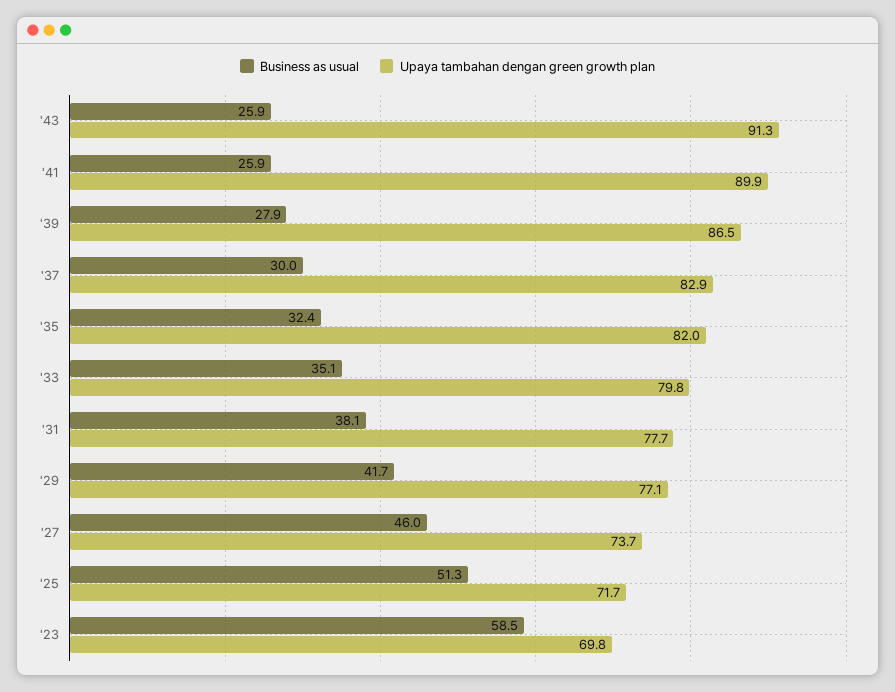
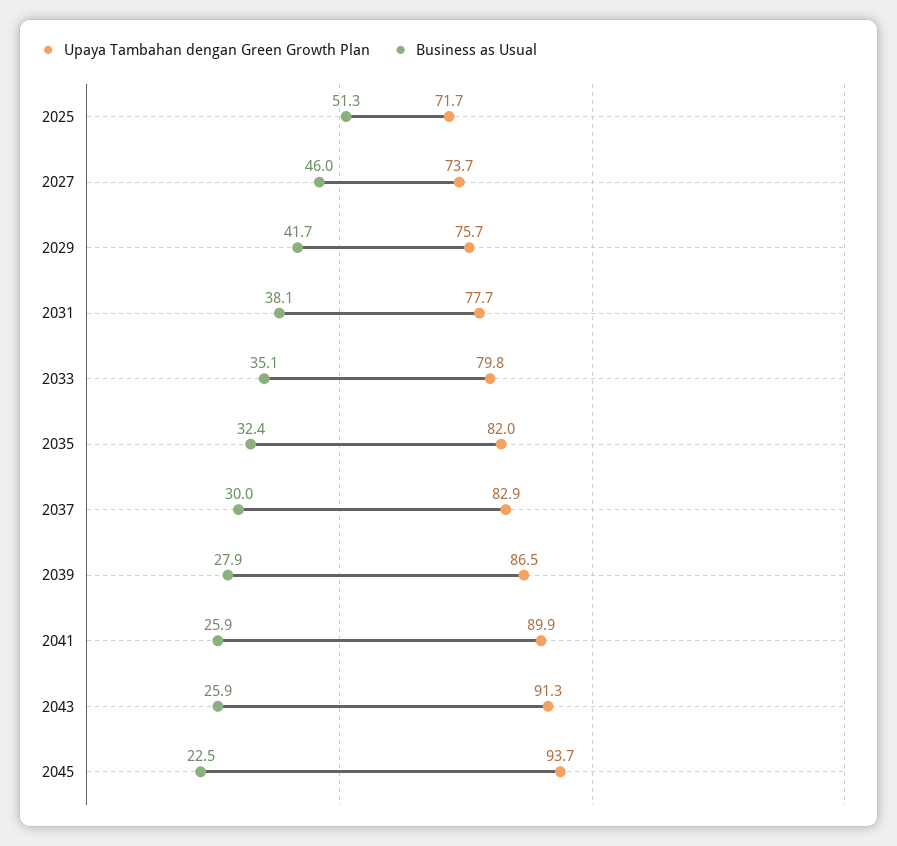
Upaya tambahan dengan green growth plan, '29: 77.1 -> 75.7
Business as usual, '23: 58.5 -> none
Upaya tambahan dengan green growth plan, '23: 69.8 -> none
Upaya tambahan dengan green growth plan, 2045: none -> 93.7
Business as usual, 2045: none -> 22.5

